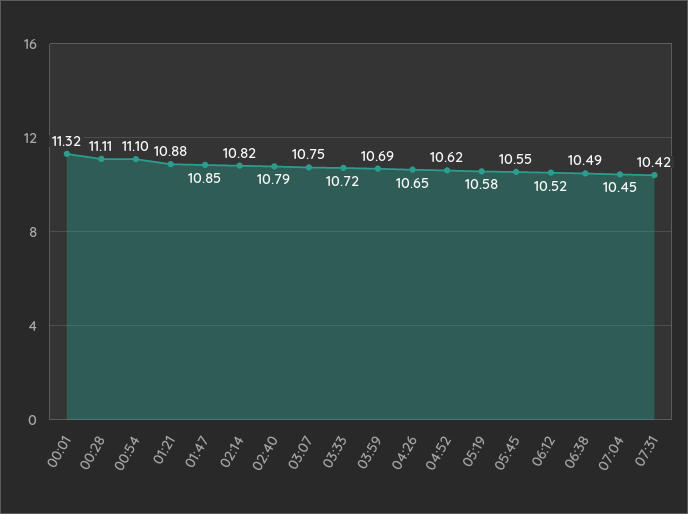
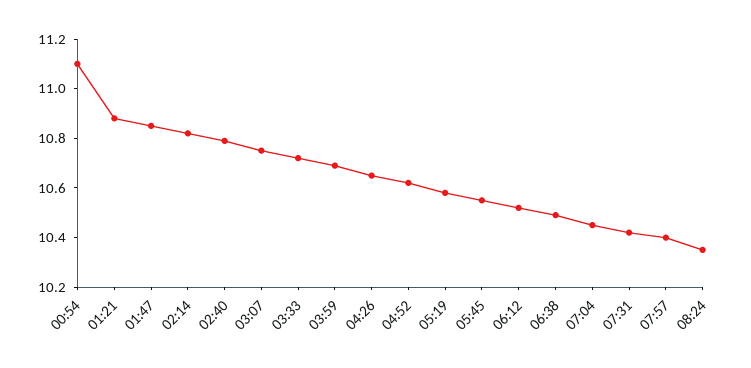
00:01: 11.32 -> none
00:28: 11.11 -> none
07:57: none -> 10.4
08:24: none -> 10.35

